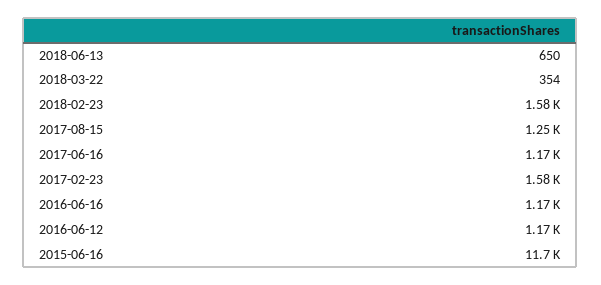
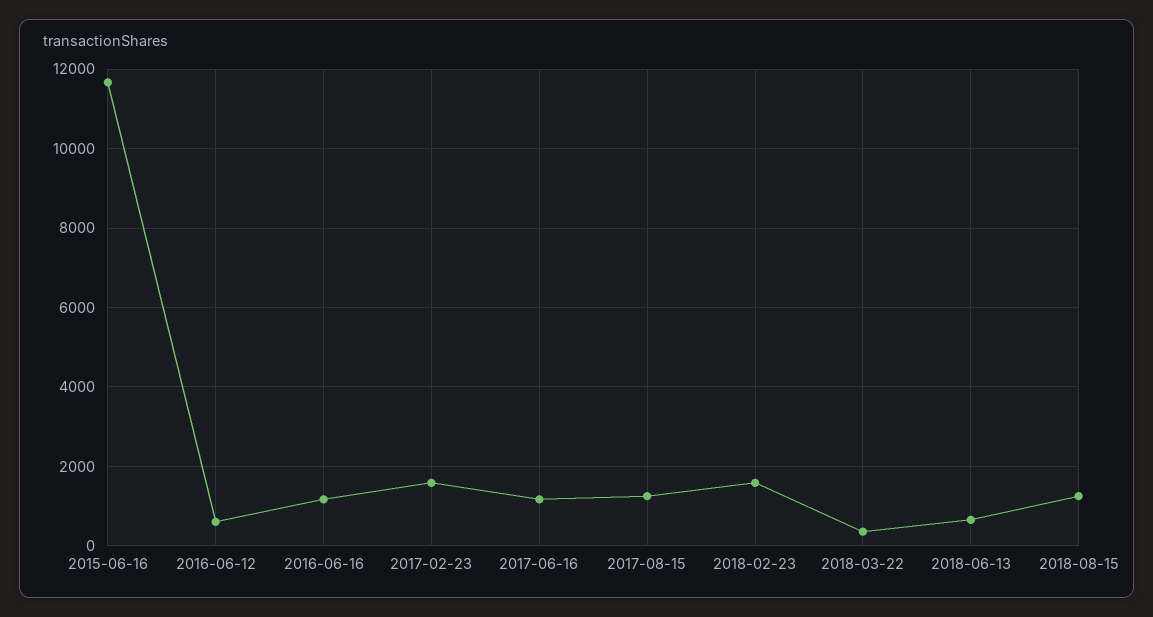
2016-06-12: 1170 -> 600
2018-08-15: none -> 1200

